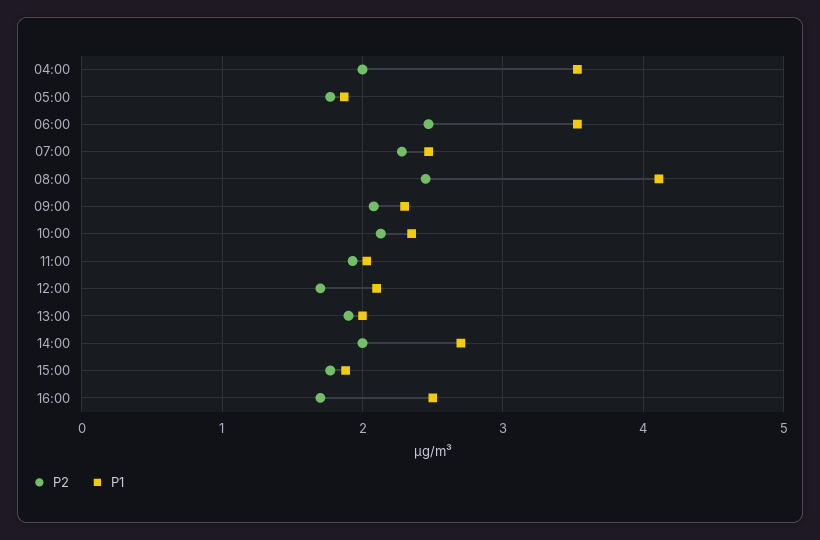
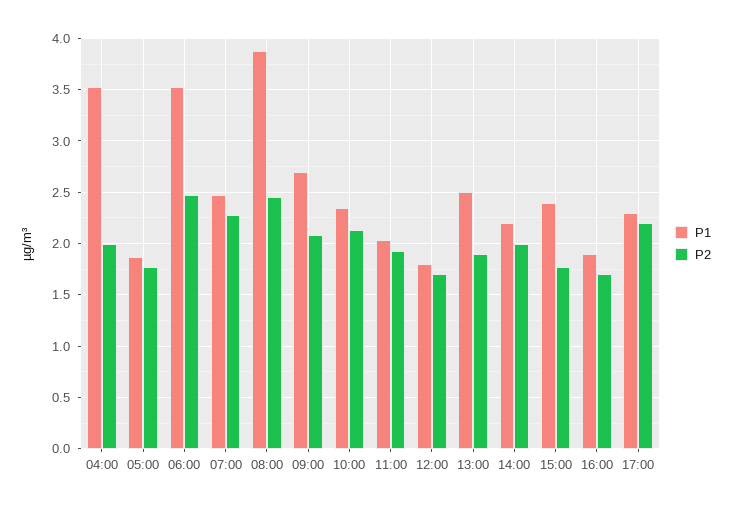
P1, 08:00: 4.1 -> 3.9
P1, 09:00: 2.3 -> 2.7
P1, 12:00: 2.1 -> 1.8
P1, 13:00: 2 -> 2.5
P1, 14:00: 2.7 -> 2.2
P1, 15:00: 1.9 -> 2.4
P1, 16:00: 2.5 -> 1.9
P1, 17:00: none -> 2.3
P2, 17:00: none -> 2.2

